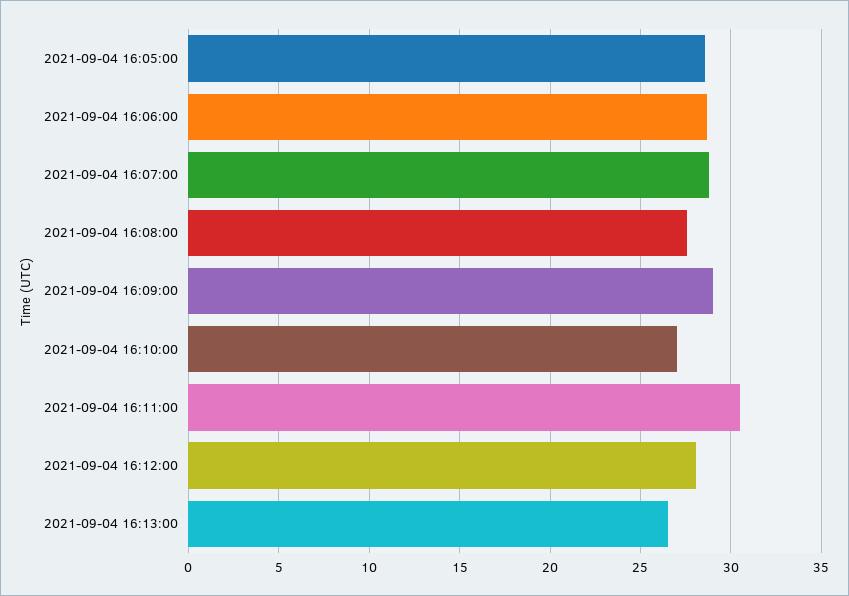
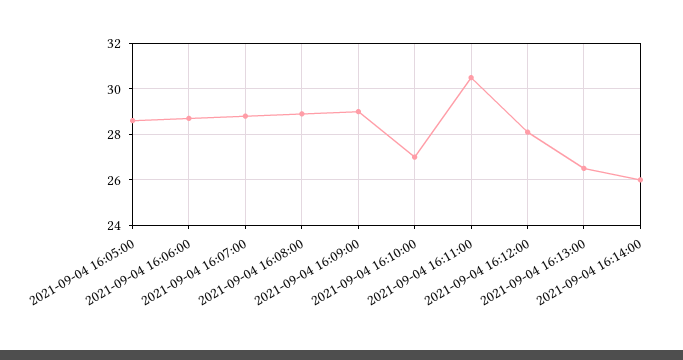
2021-09-04 16:08:00: 27.5 -> 29
2021-09-04 16:14:00: none -> 26

